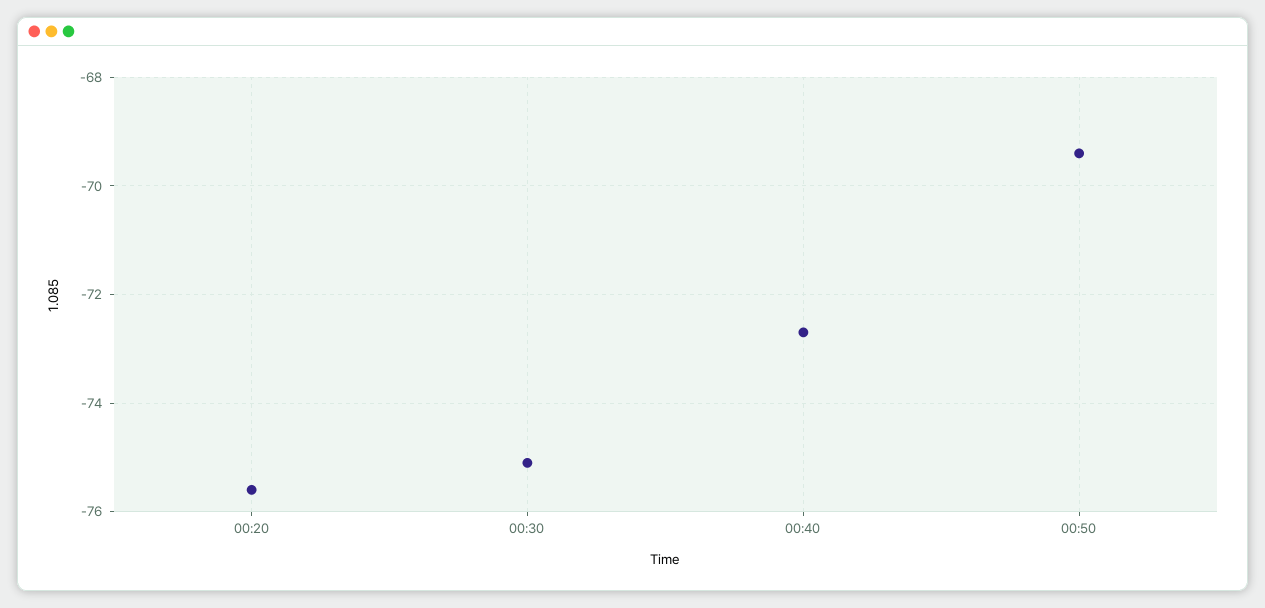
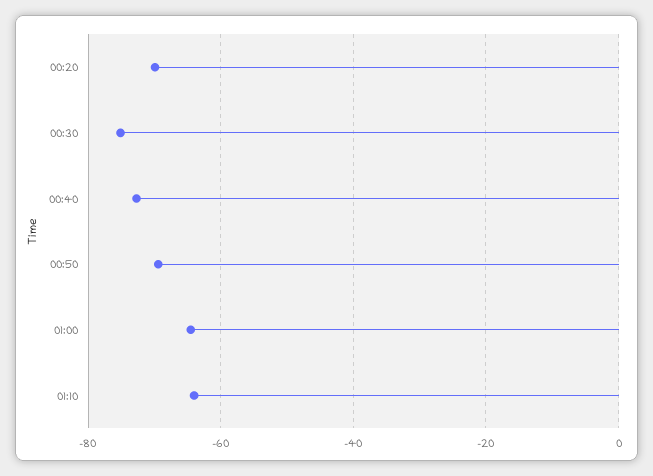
00:20: -75.5 -> -70
01:00: none -> -64
01:10: none -> -64

